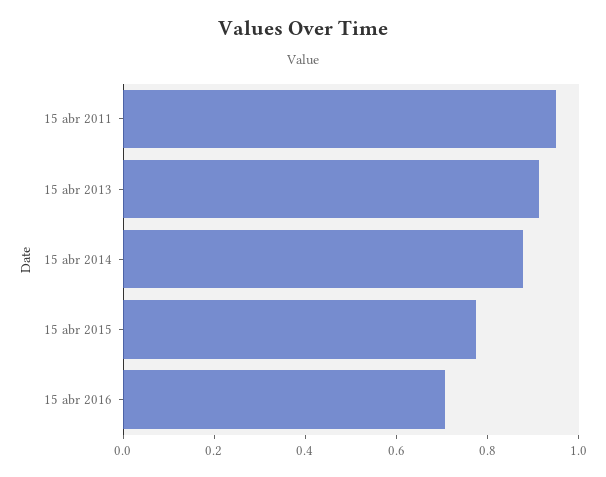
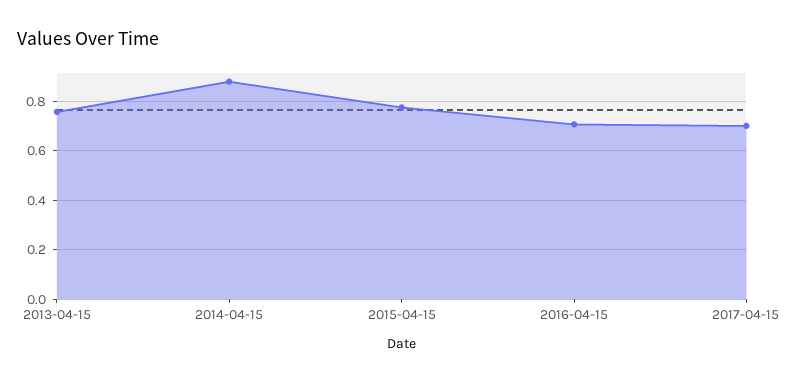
15 abr 2011: 0.95 -> none
15 abr 2013: 0.9 -> 0.75
2017-04-15: none -> 0.7

